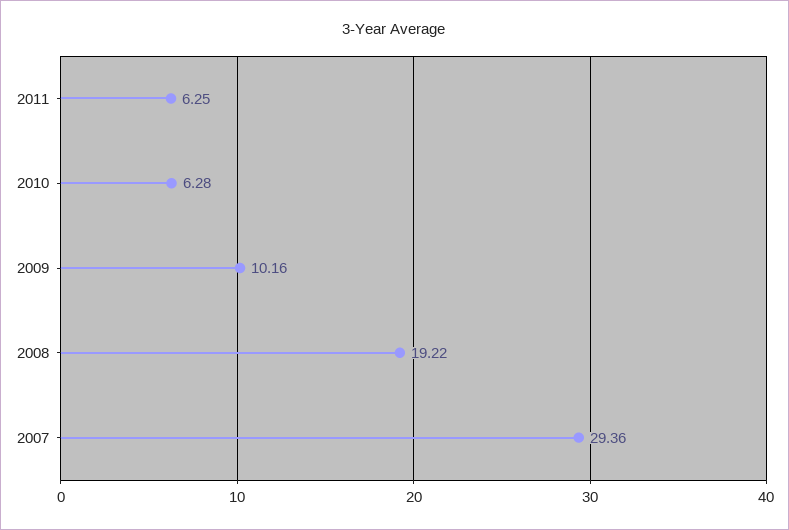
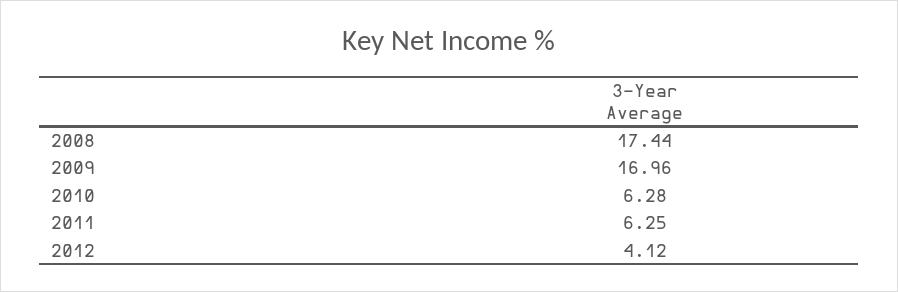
2009: 10.16 -> 16.96
2008: 19.22 -> 17.44
2007: 29.36 -> none
2012: none -> 4.12

